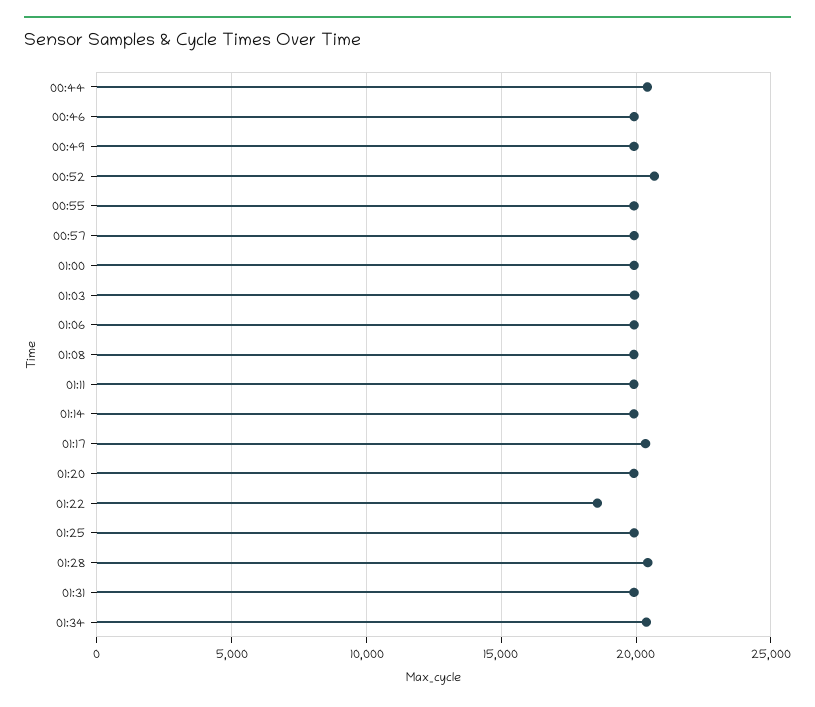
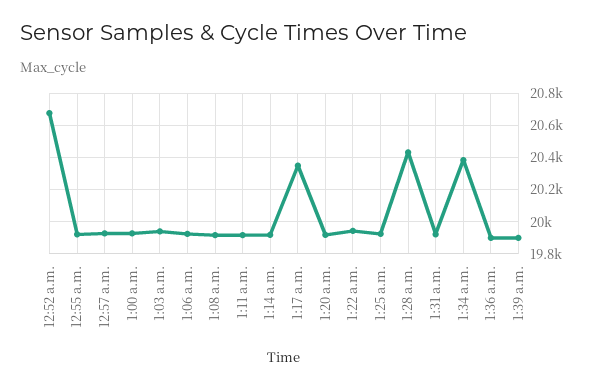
00:44: 20500 -> none
00:46: 20000 -> none
00:49: 20000 -> none
01:22: 18500 -> 19950
1:36 a.m.: none -> 19900
1:39 a.m.: none -> 19900

